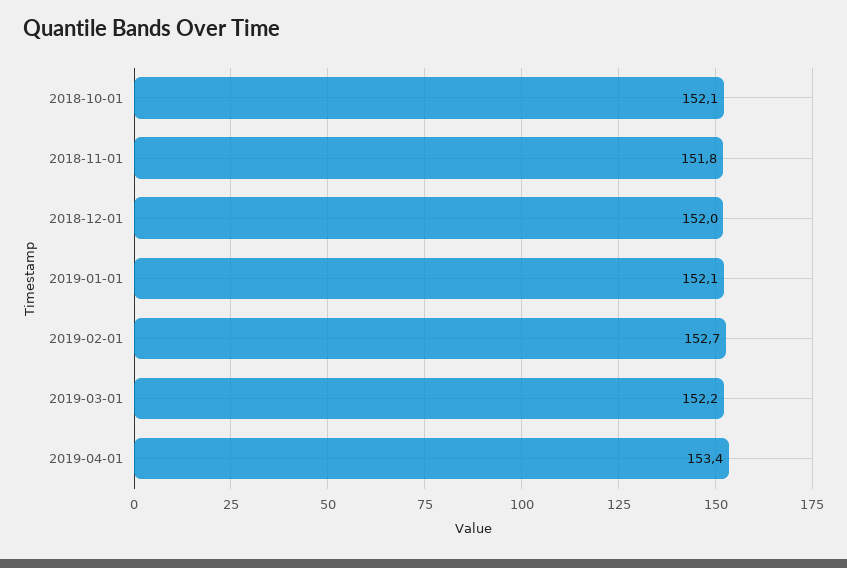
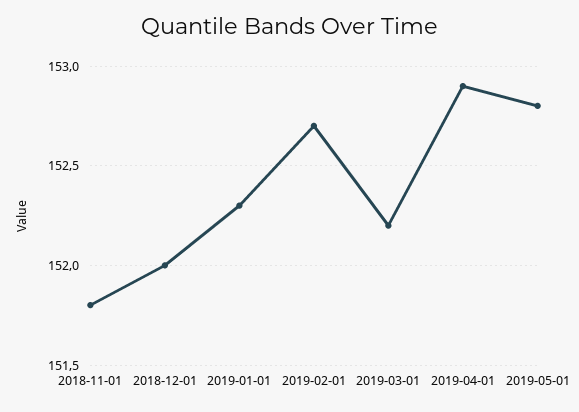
2018-10-01: 152.1 -> none
2019-01-01: 152.1 -> 152.3
2019-04-01: 153.4 -> 152.9
2019-05-01: none -> 152.8

